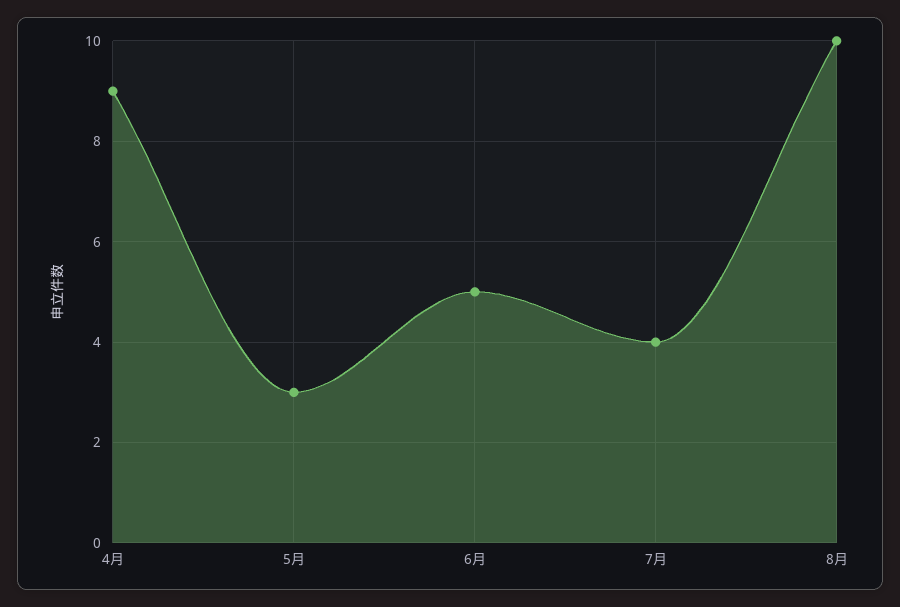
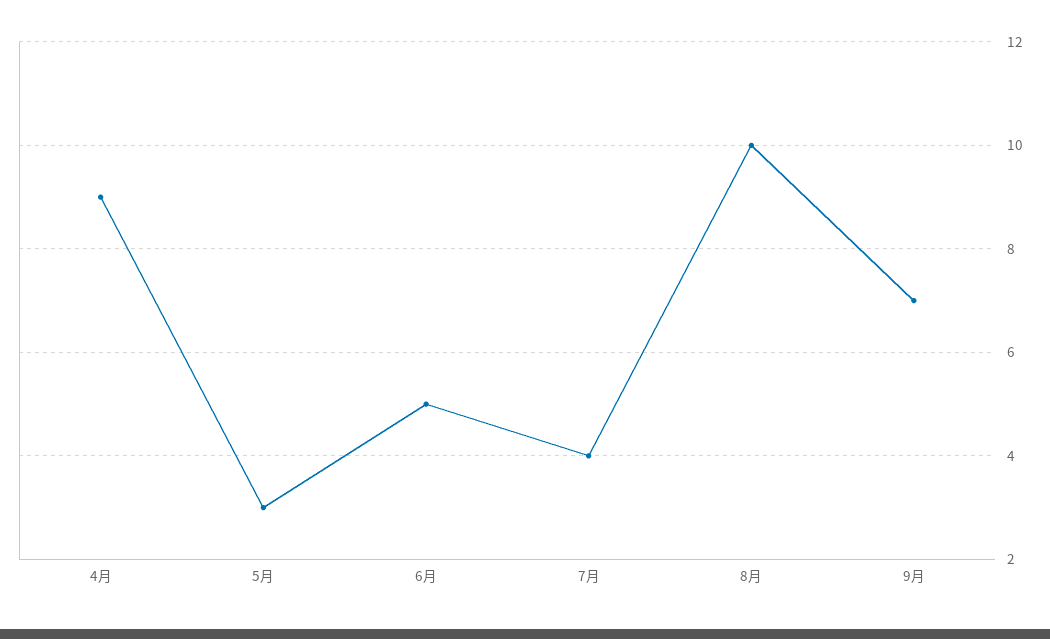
9月: none -> 7

